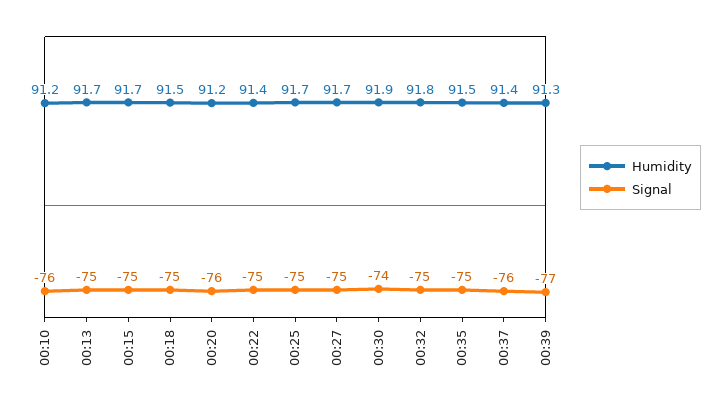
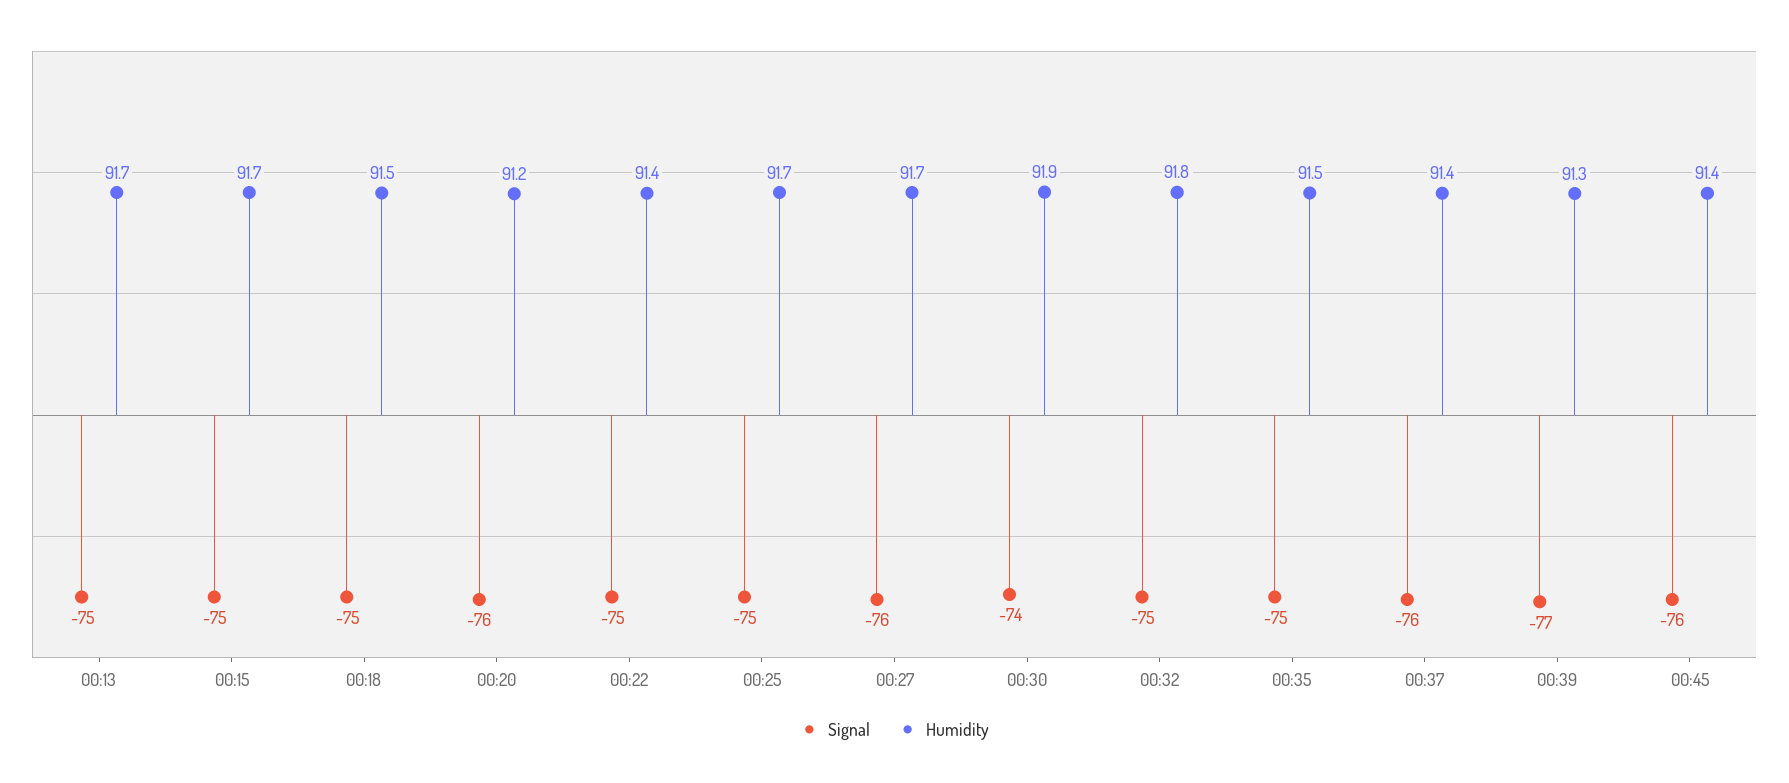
Humidity, 00:10: 91.2 -> none
Signal, 00:10: -76 -> none
Signal, 00:27: -75 -> -76
Signal, 00:45: none -> -76
Humidity, 00:45: none -> 91.4

